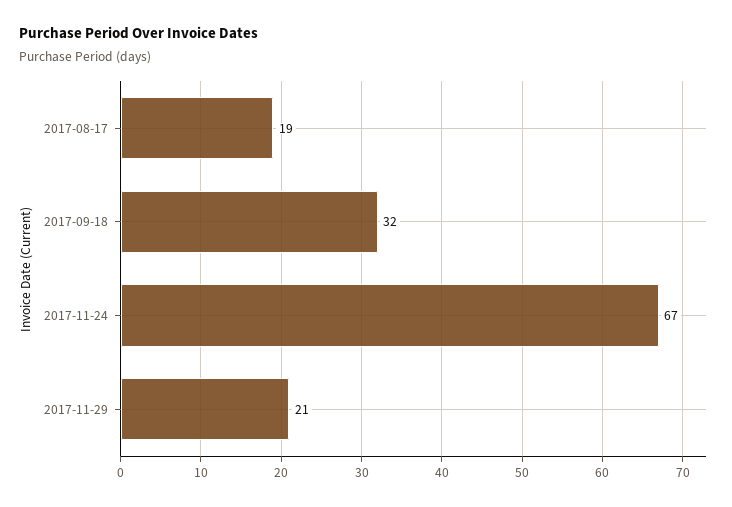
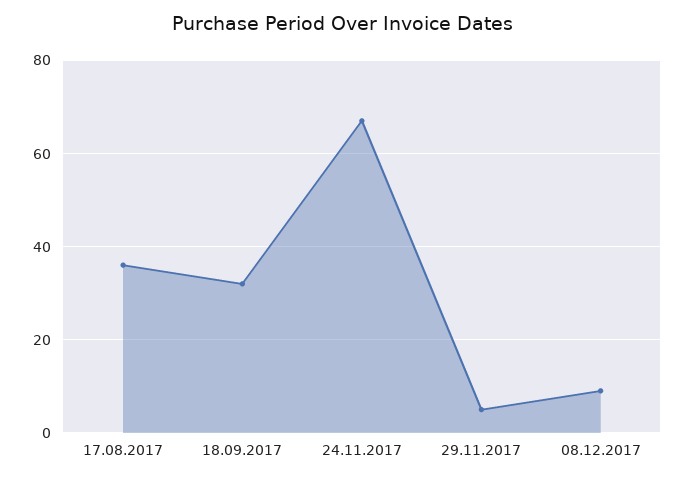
2017-08-17: 19 -> 35
2017-11-29: 21 -> 5
08.12.2017: none -> 10

